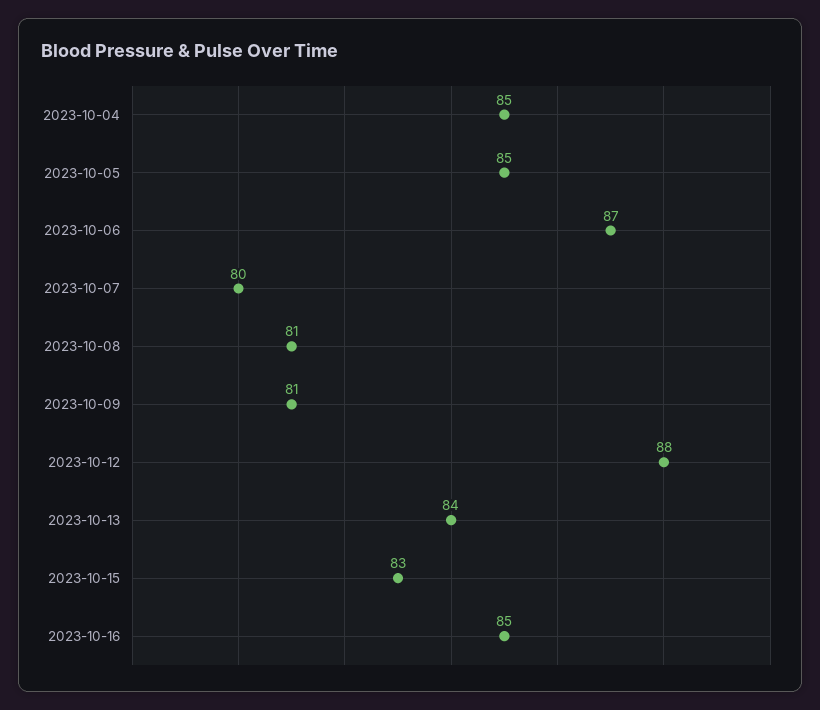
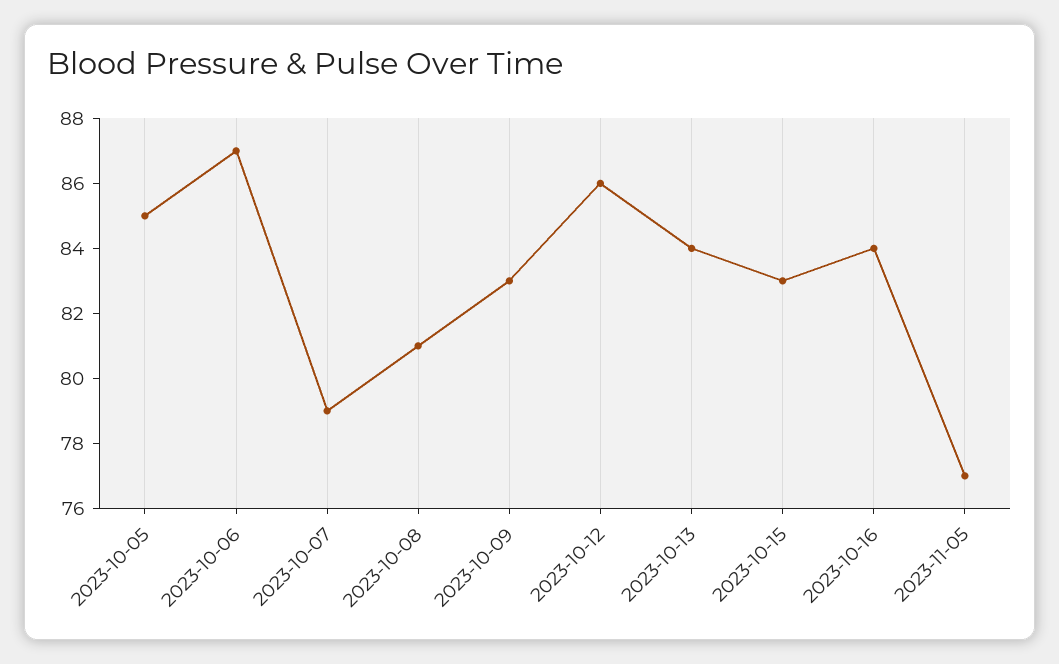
2023-10-04: 85 -> none
2023-10-07: 80 -> 79
2023-10-09: 81 -> 83
2023-10-12: 88 -> 86
2023-10-16: 85 -> 84
2023-11-05: none -> 77

